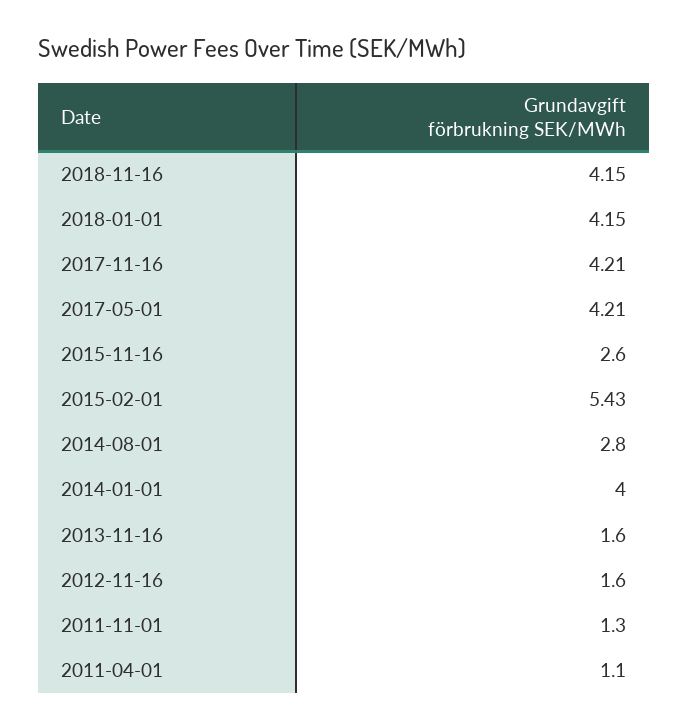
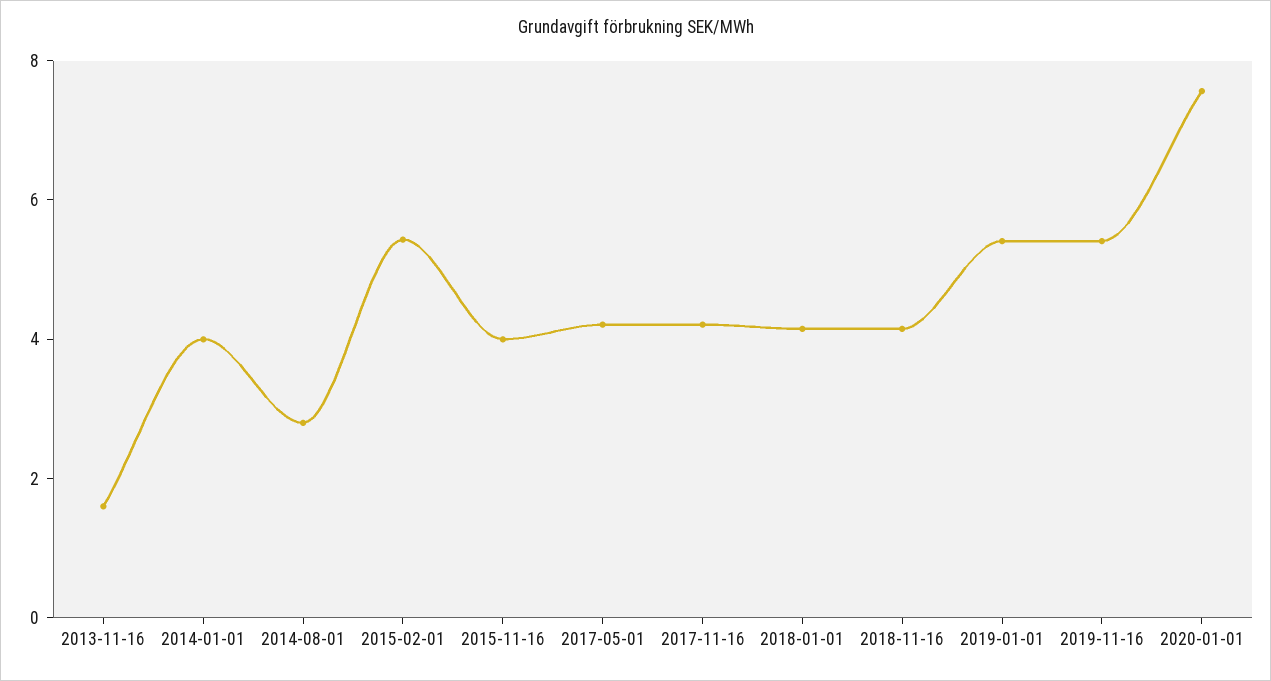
2015-11-16: 2.6 -> 4
2012-11-16: 1.6 -> none
2011-11-01: 1.3 -> none
2011-04-01: 1.1 -> none
2019-01-01: none -> 5.5
2019-11-16: none -> 5.5
2020-01-01: none -> 7.5

